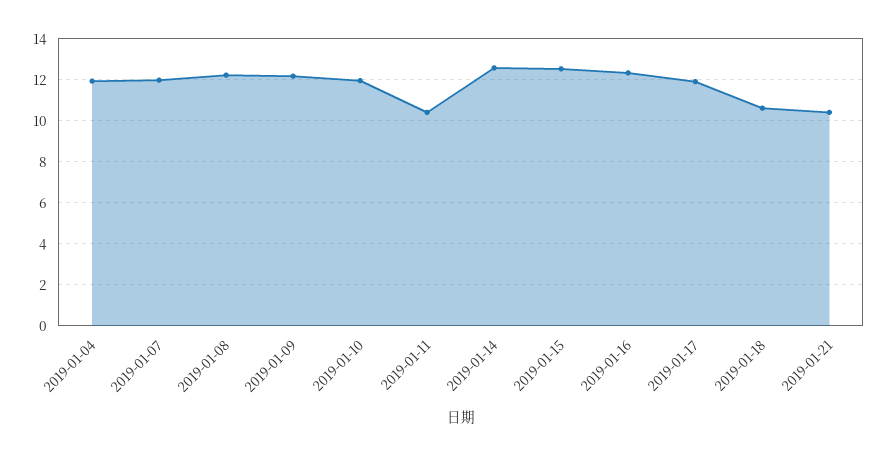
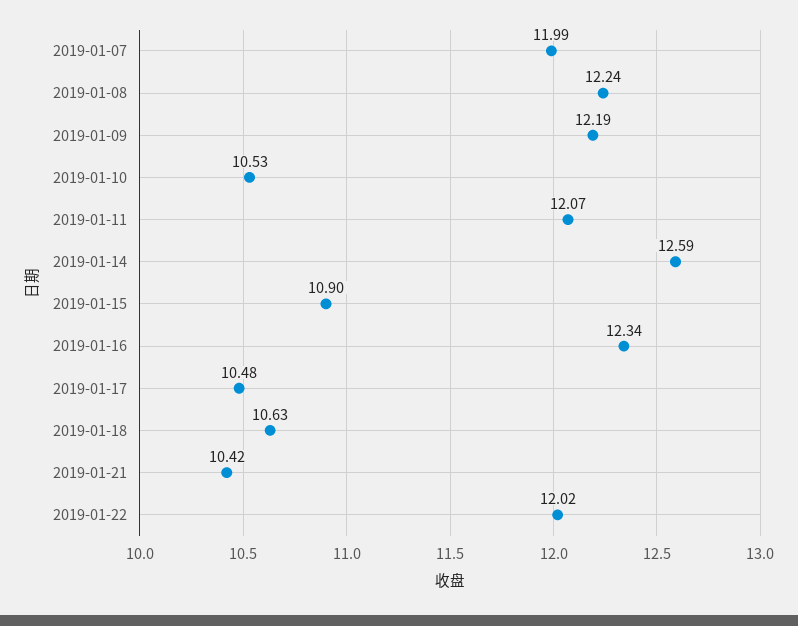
2019-01-04: 12 -> none
2019-01-10: 12 -> 10.53
2019-01-11: 10.5 -> 12.07
2019-01-15: 12.5 -> 10.9
2019-01-17: 12 -> 10.48
2019-01-22: none -> 12.02

